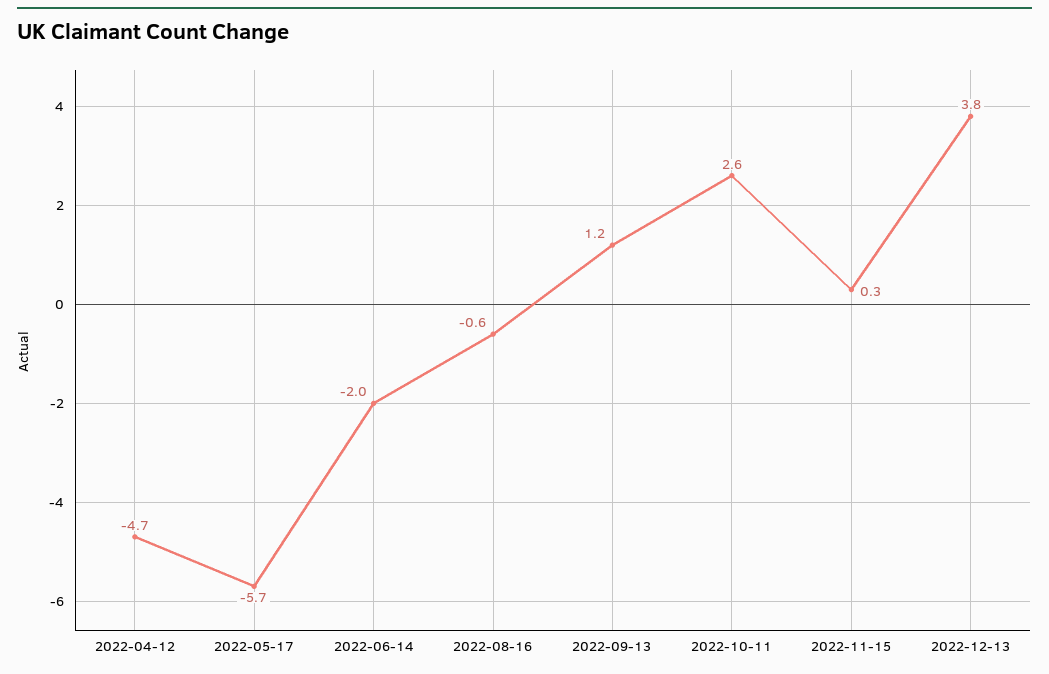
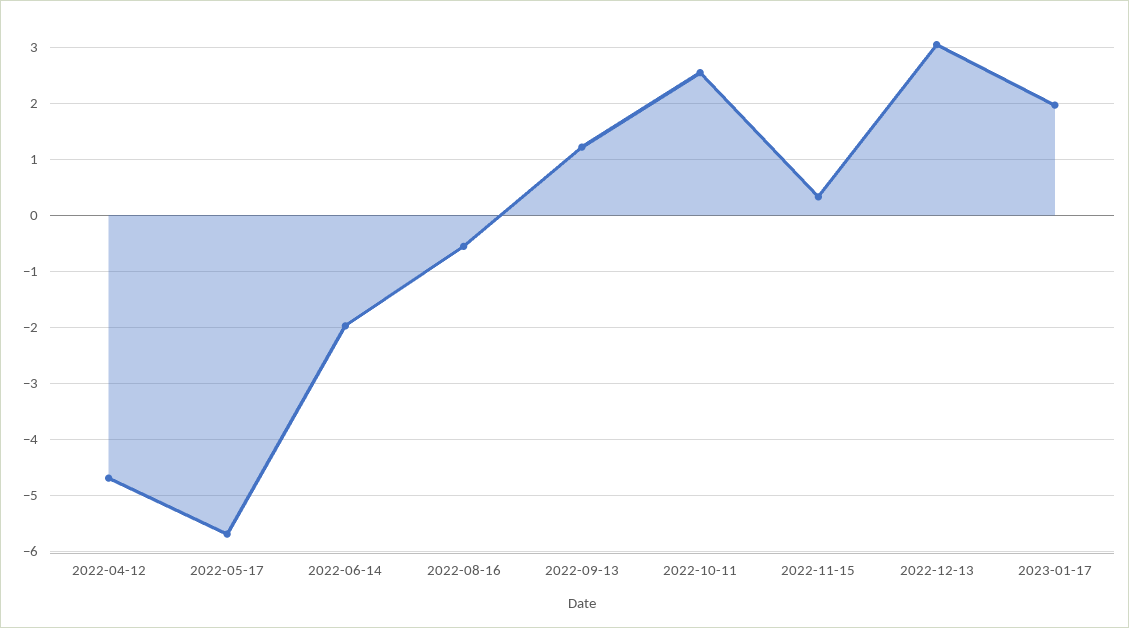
2022-12-13: 3.8 -> 3
2023-01-17: none -> 2

